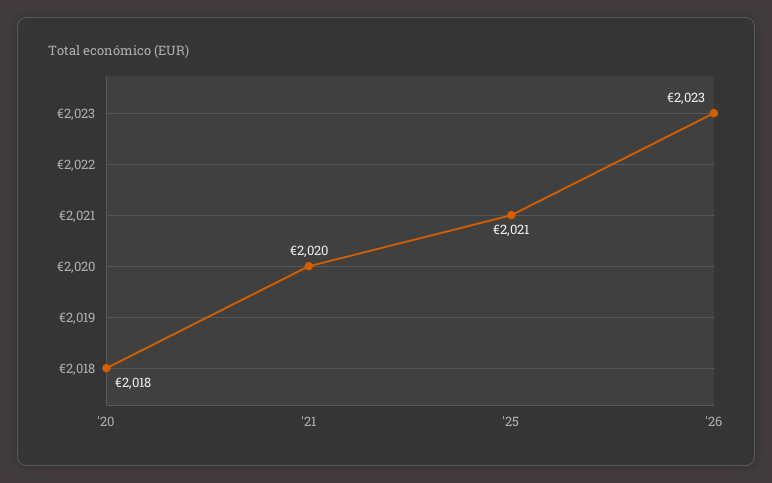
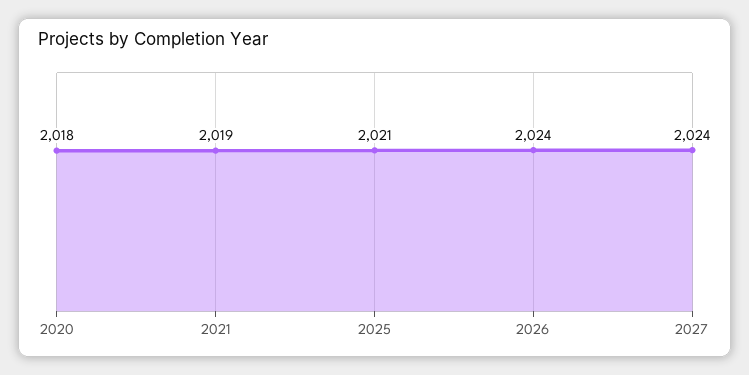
'21: 2020 -> 2019
'26: 2023 -> 2024
2027: none -> 2024

